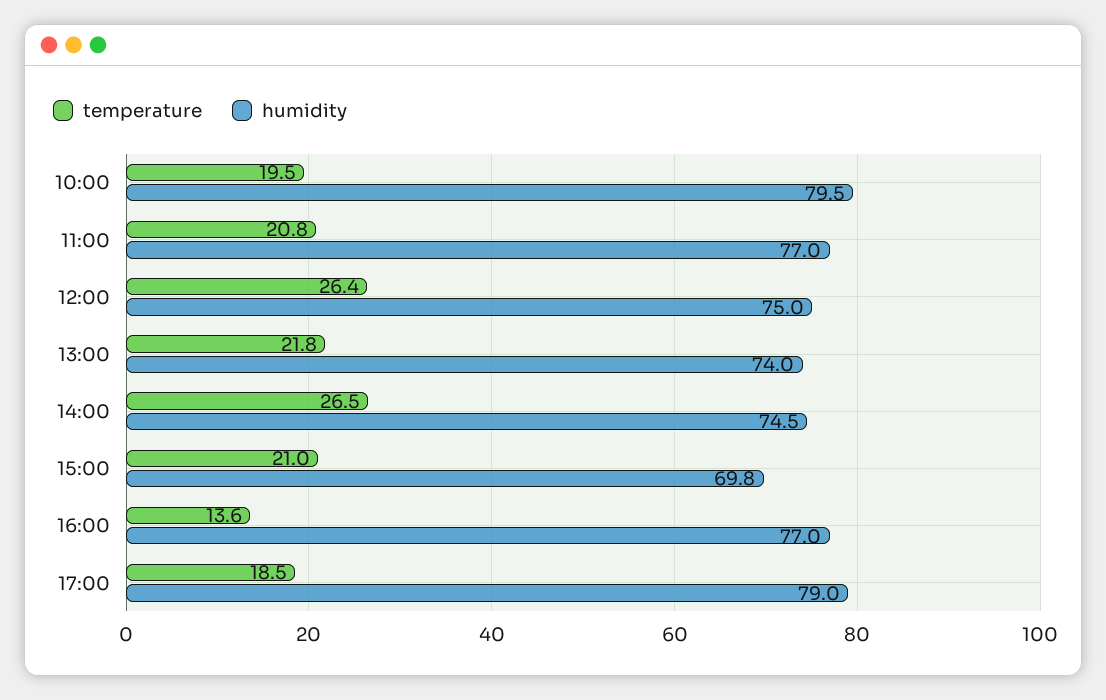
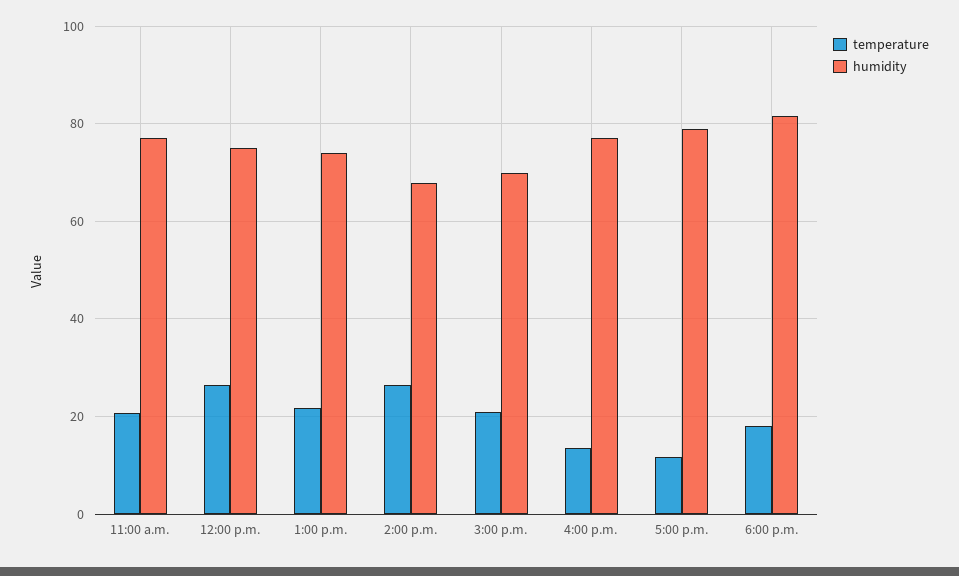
temperature, 10:00: 19.5 -> none
humidity, 10:00: 79.5 -> none
humidity, 14:00: 74.5 -> 68
temperature, 17:00: 18.5 -> 12
temperature, 6:00 p.m.: none -> 18
humidity, 6:00 p.m.: none -> 82

